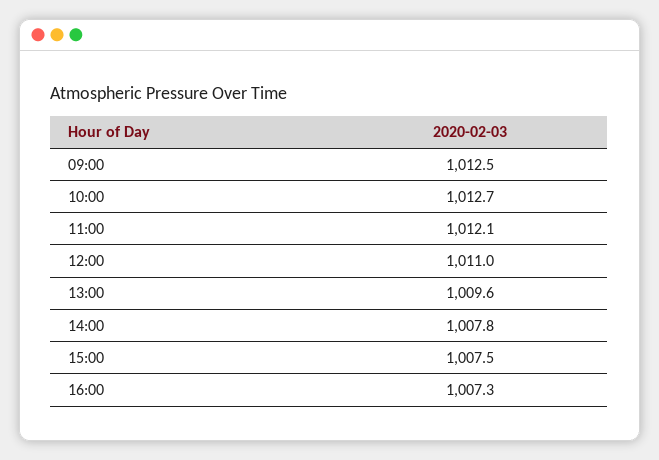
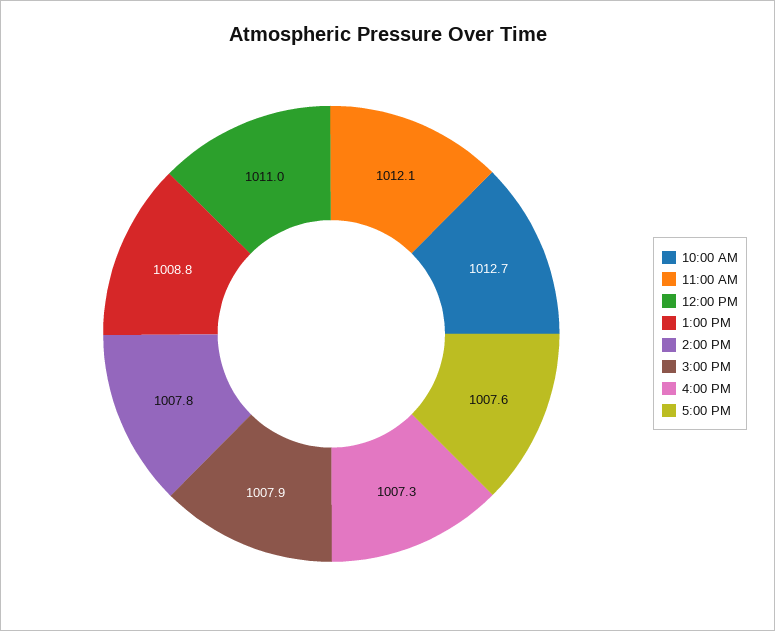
09:00: 1012.5 -> none
13:00: 1009.6 -> 1008.8
15:00: 1007.5 -> 1007.9
5:00 PM: none -> 1007.6

